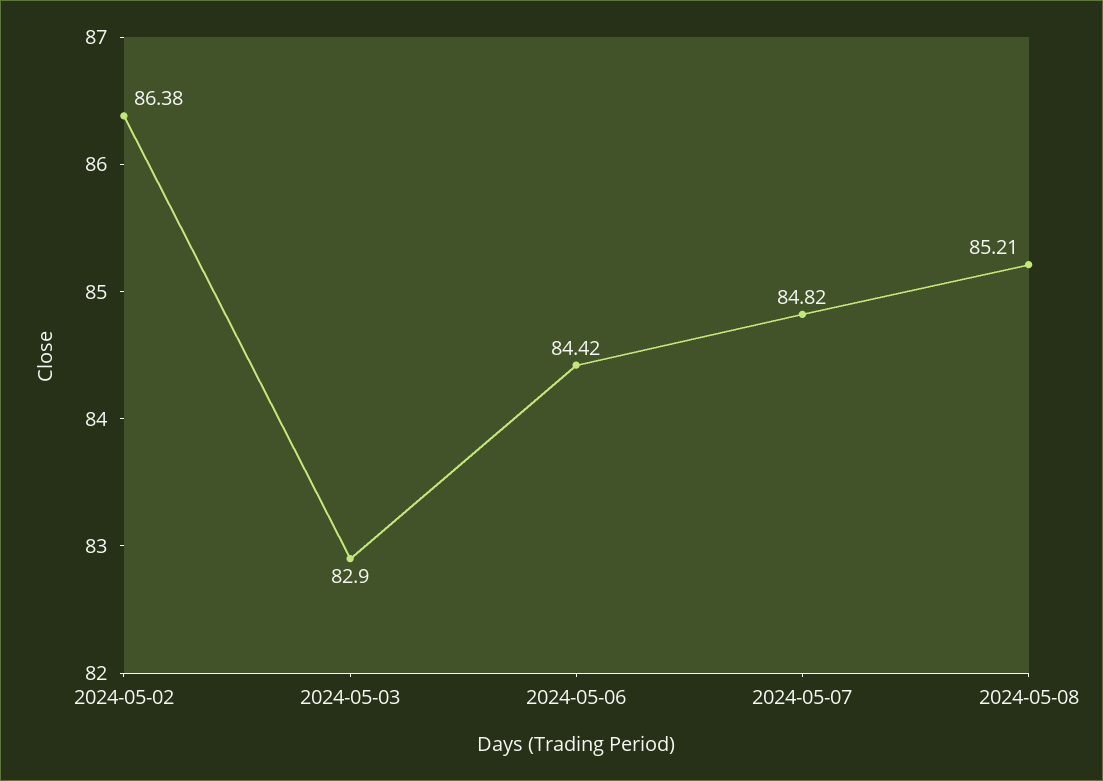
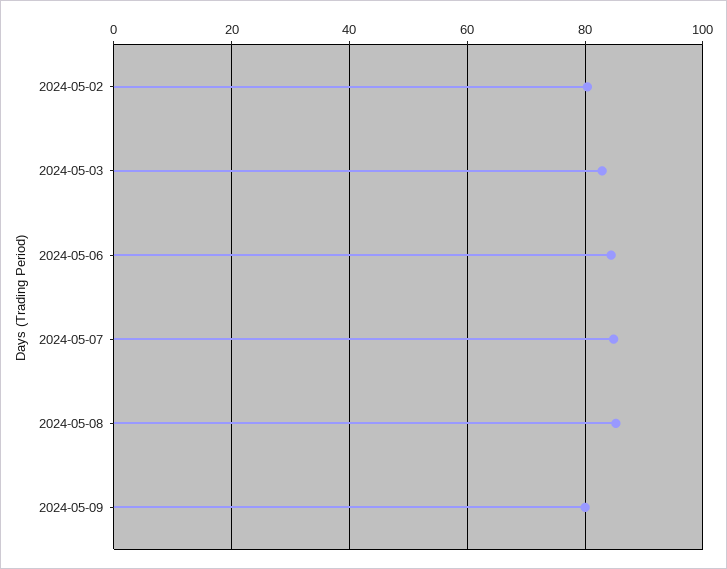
2024-05-02: 86.38 -> 80
2024-05-09: none -> 80

